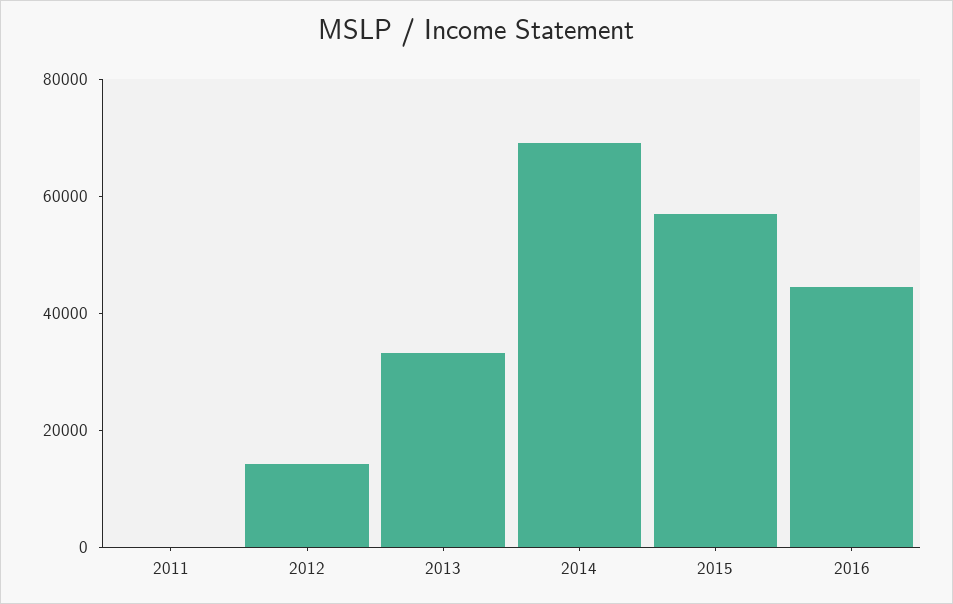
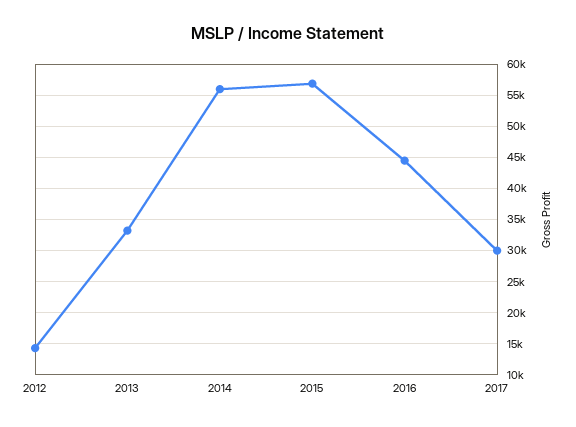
2011: 0 -> none
2014: 70000 -> 56000
2017: none -> 30000

